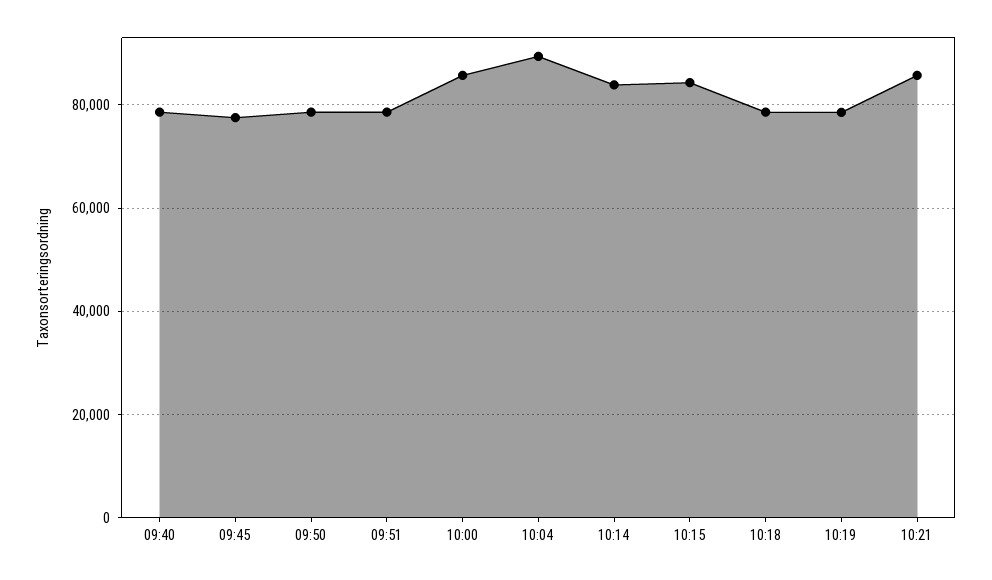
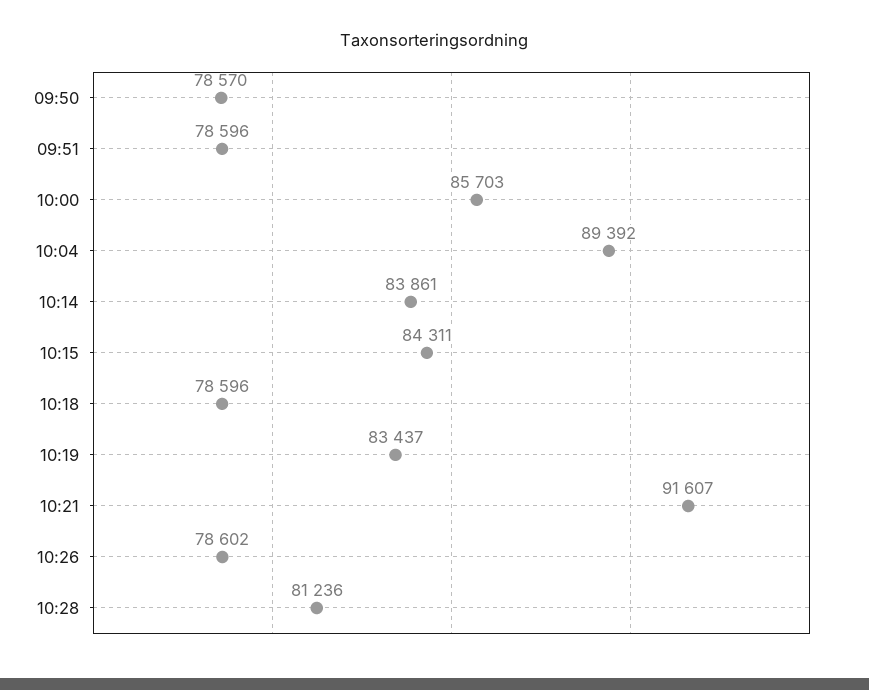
09:40: 78000 -> none
09:45: 78000 -> none
10:19: 78000 -> 83437
10:21: 86000 -> 91607
10:26: none -> 78602
10:28: none -> 81236

